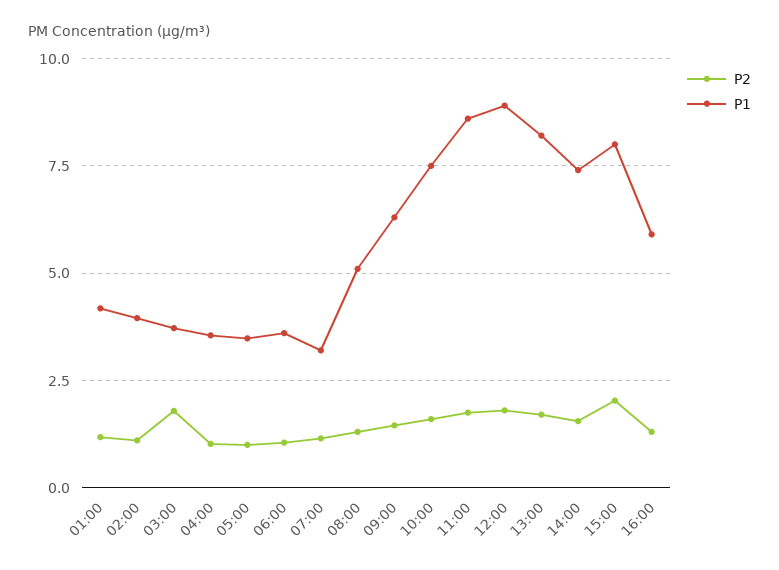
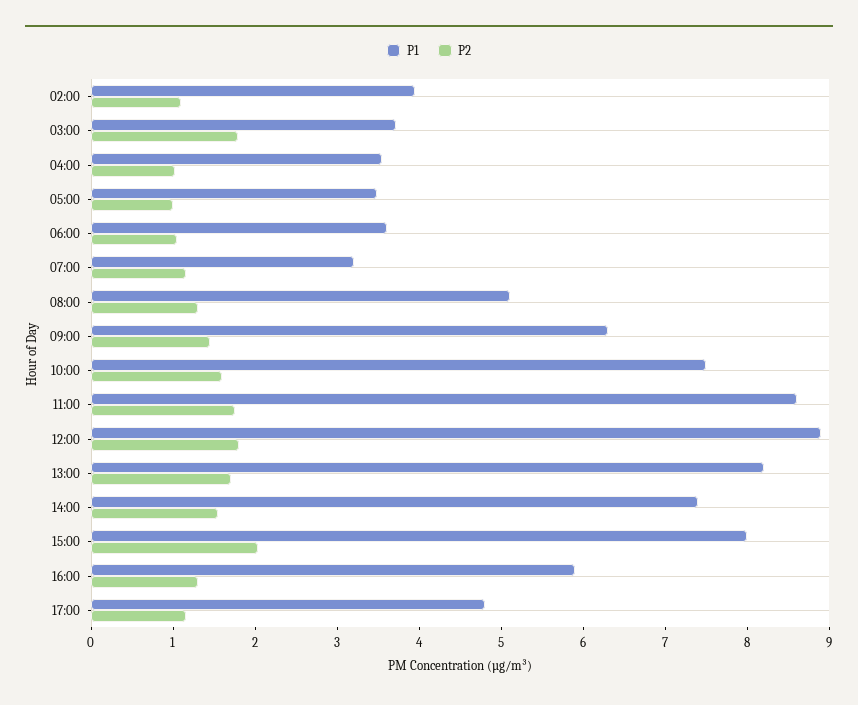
P2, 01:00: 1.25 -> none
P1, 01:00: 4.25 -> none
P1, 17:00: none -> 4.8
P2, 17:00: none -> 1.2

